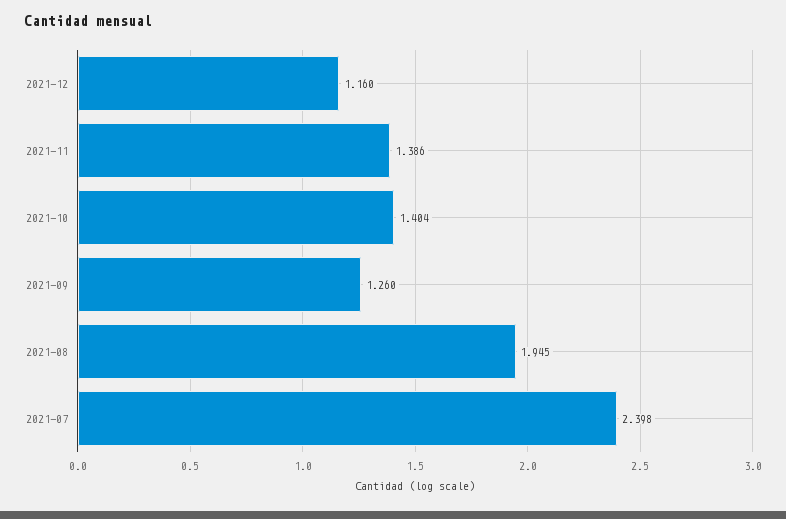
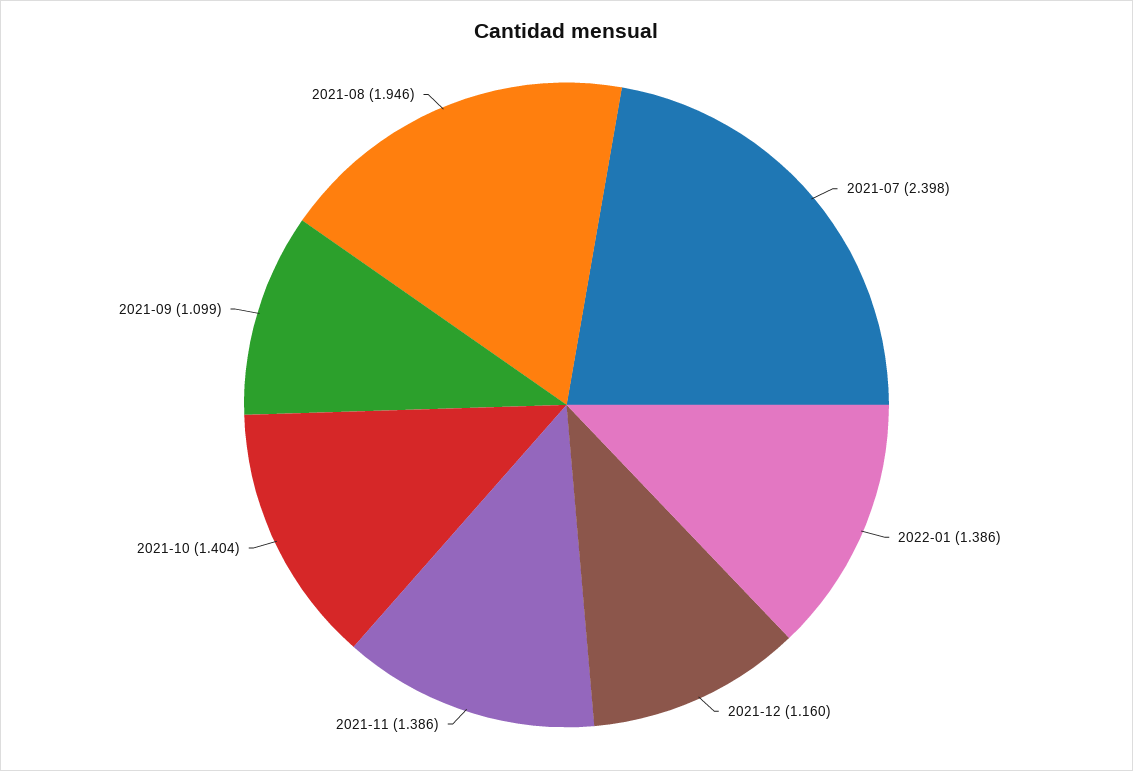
2021-09: 1.26 -> 1.099
2021-08: 1.945 -> 1.946
2022-01: none -> 1.386

